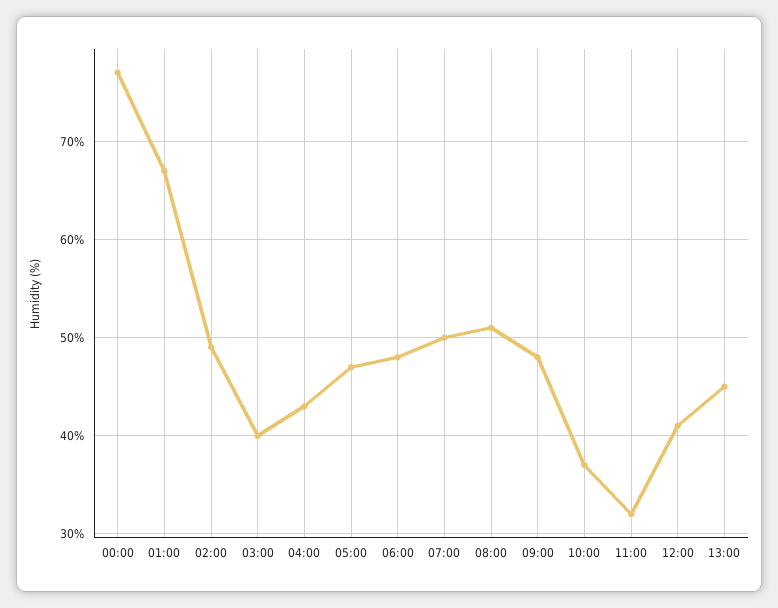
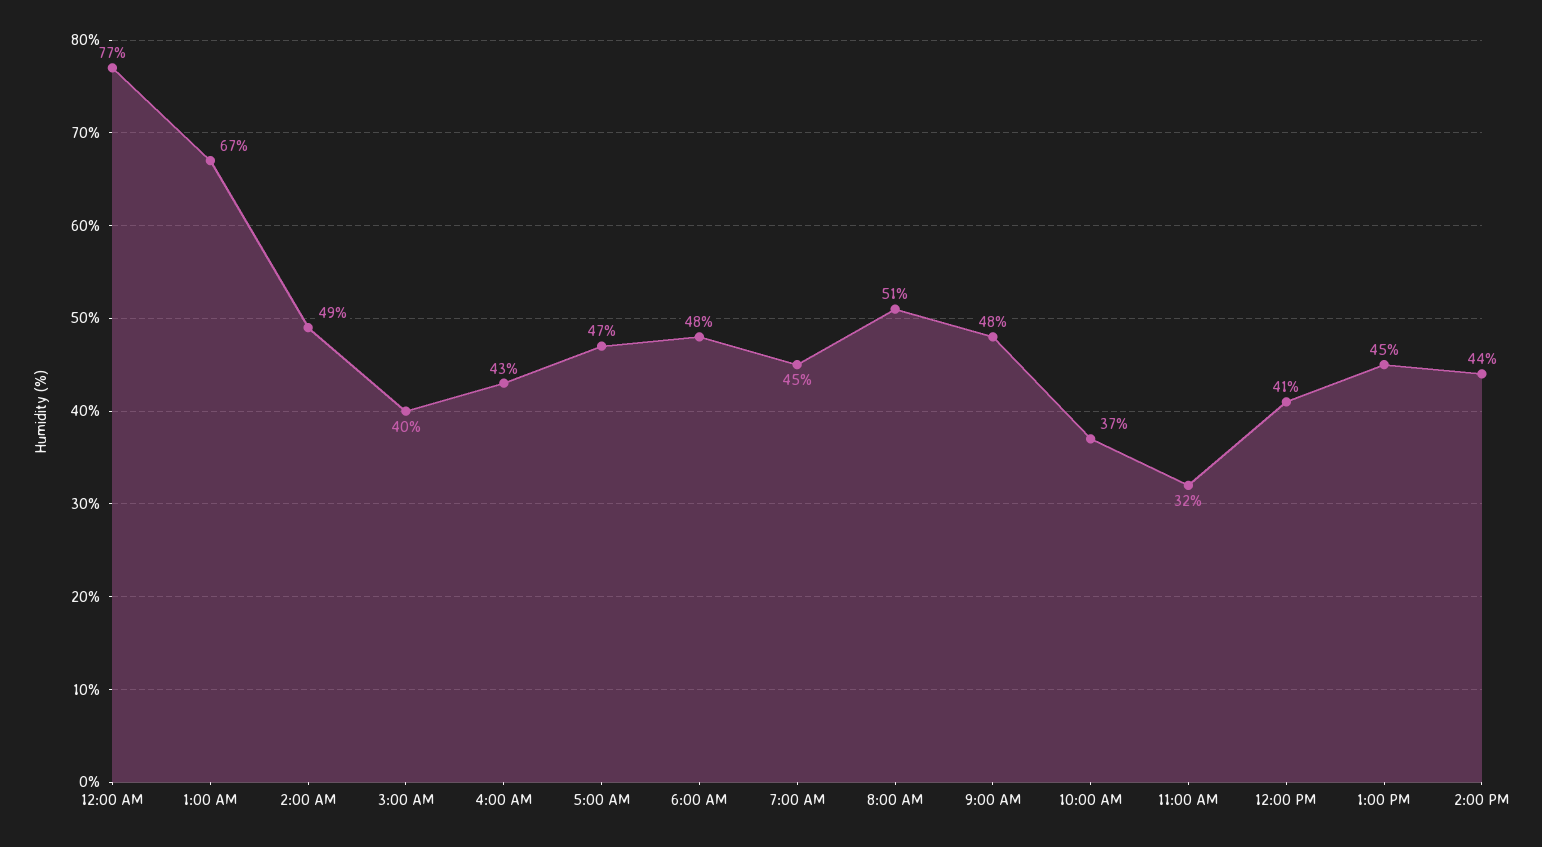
07:00: 50 -> 45
2:00 PM: none -> 44

